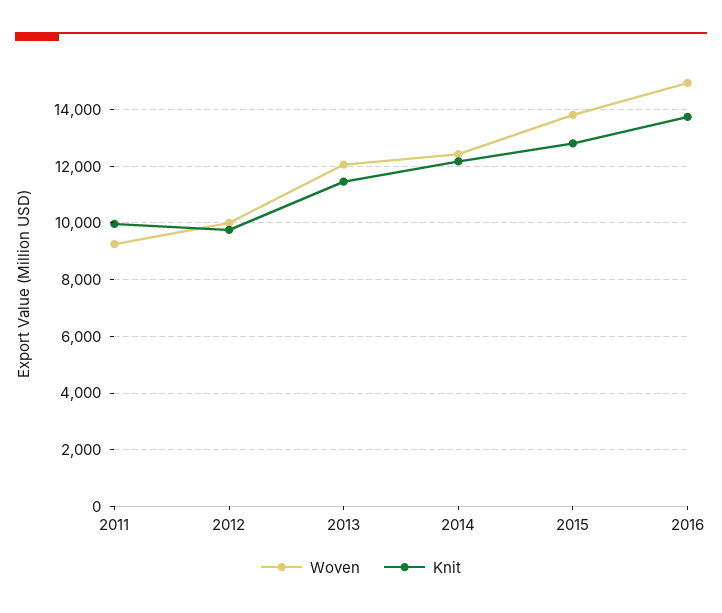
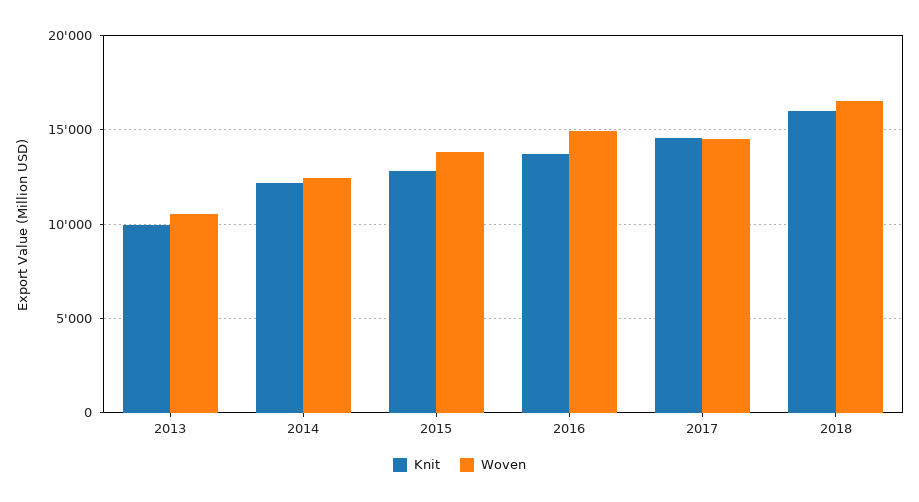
Woven, 2011: 9250 -> none
Knit, 2011: 10000 -> none
Woven, 2012: 10000 -> none
Knit, 2012: 9750 -> none
Woven, 2013: 12000 -> 10500
Knit, 2013: 11500 -> 10000
Knit, 2017: none -> 14500
Woven, 2017: none -> 14500
Knit, 2018: none -> 16000
Woven, 2018: none -> 16500

